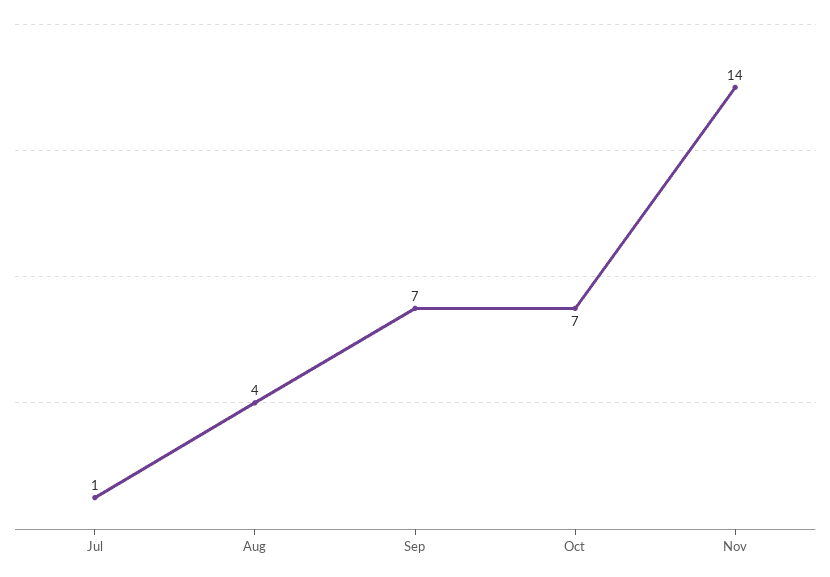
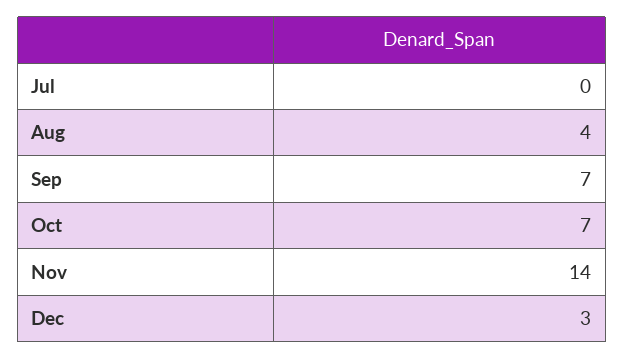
Jul: 1 -> 0
Dec: none -> 3

